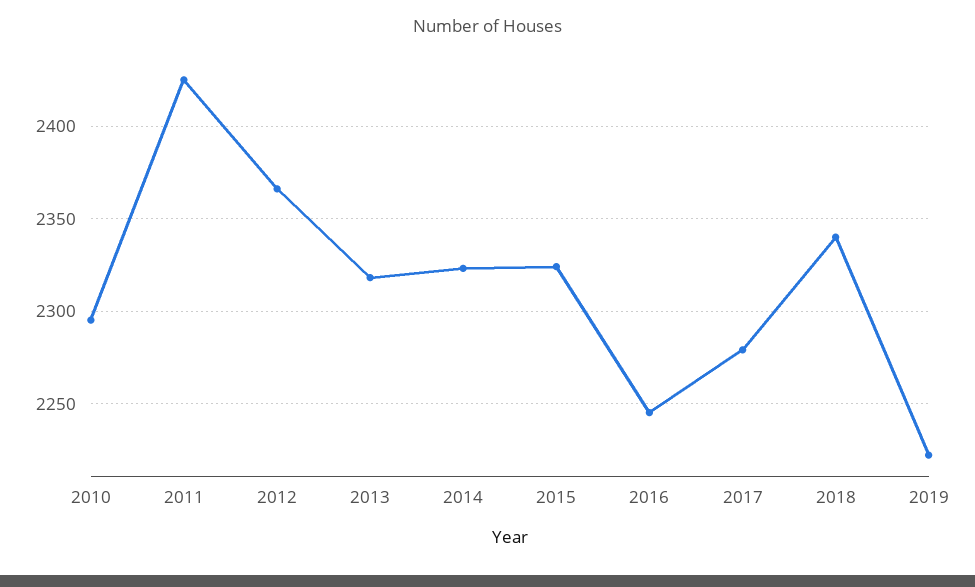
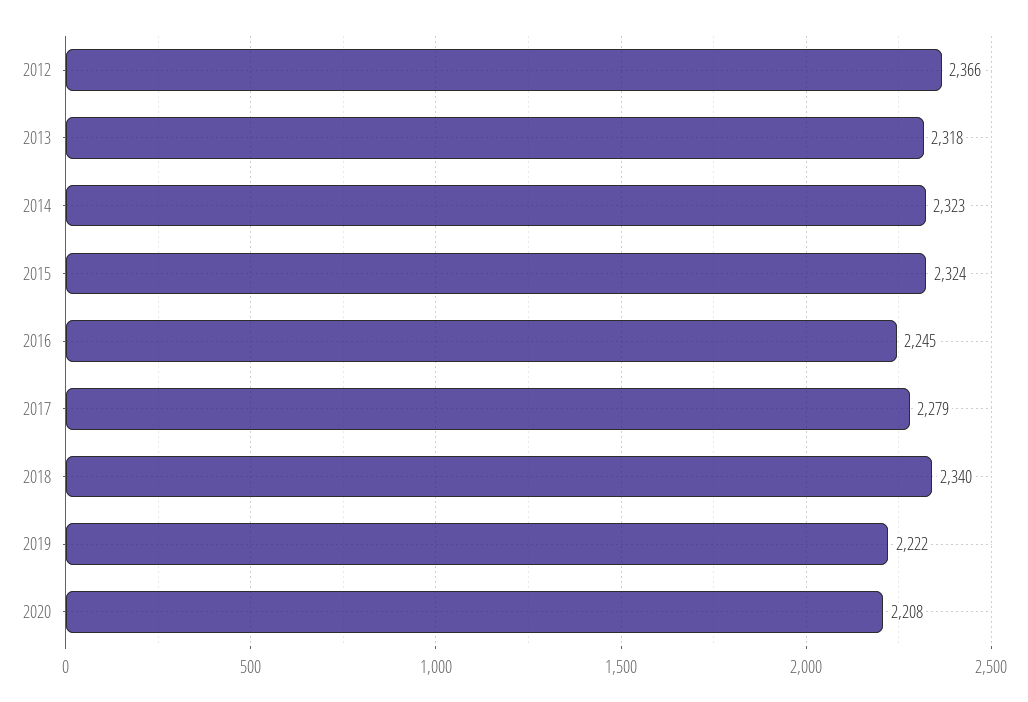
2010: 2295 -> none
2011: 2425 -> none
2020: none -> 2208

